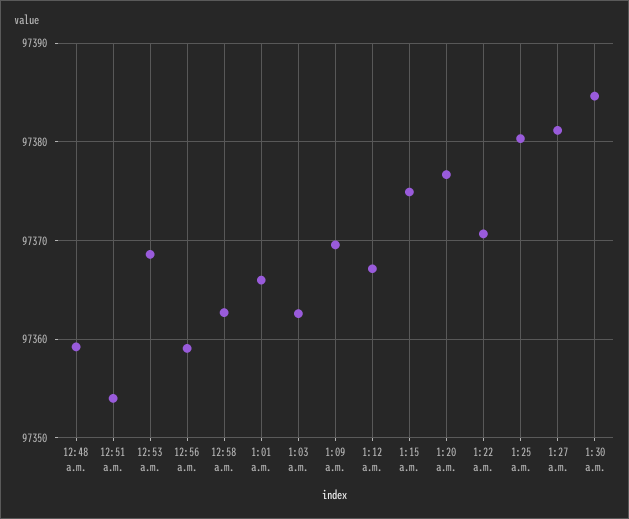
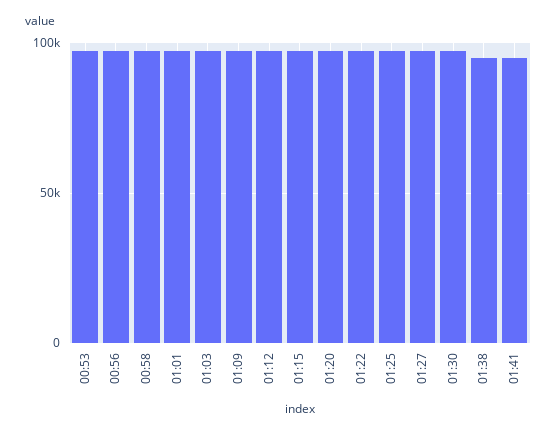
12:48 a.m.: 97359 -> none
12:51 a.m.: 97354 -> none
01:38: none -> 95000
01:41: none -> 95000

